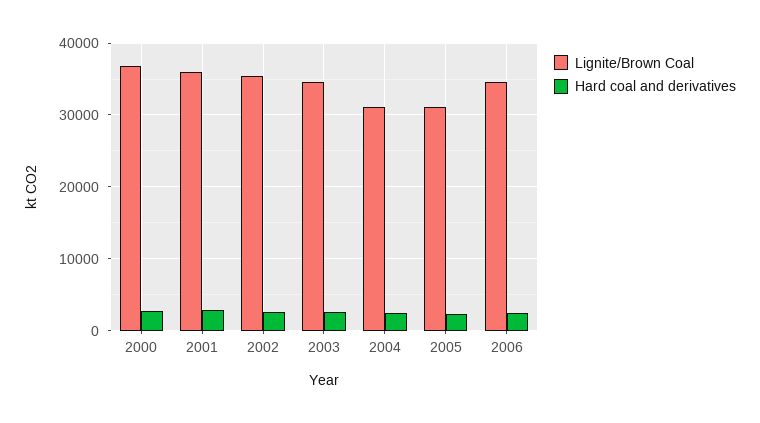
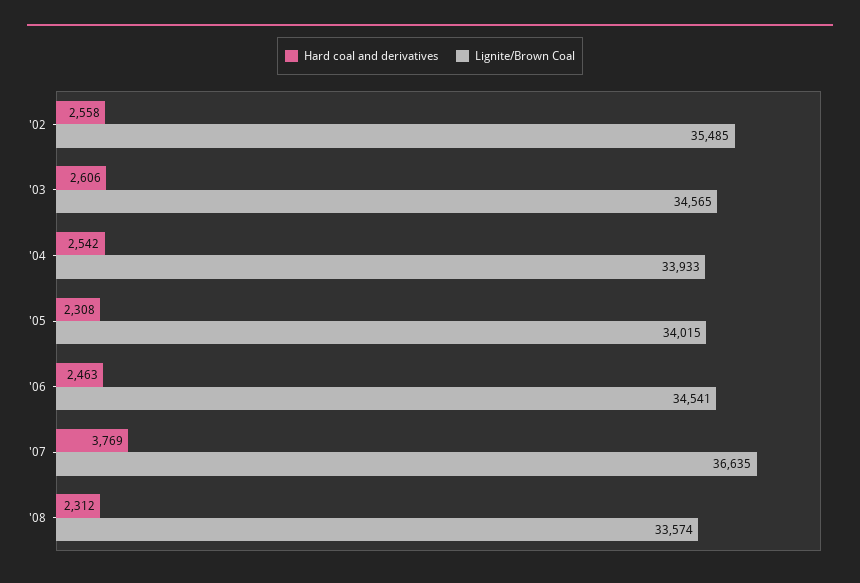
Lignite/Brown Coal, 2000: 37000 -> none
Hard coal and derivatives, 2000: 3000 -> none
Lignite/Brown Coal, 2001: 36000 -> none
Hard coal and derivatives, 2001: 3000 -> none
Lignite/Brown Coal, 2004: 31000 -> 33933
Lignite/Brown Coal, 2005: 31000 -> 34015
Hard coal and derivatives, '07: none -> 3769
Lignite/Brown Coal, '07: none -> 36635
Hard coal and derivatives, '08: none -> 2312
Lignite/Brown Coal, '08: none -> 33574

